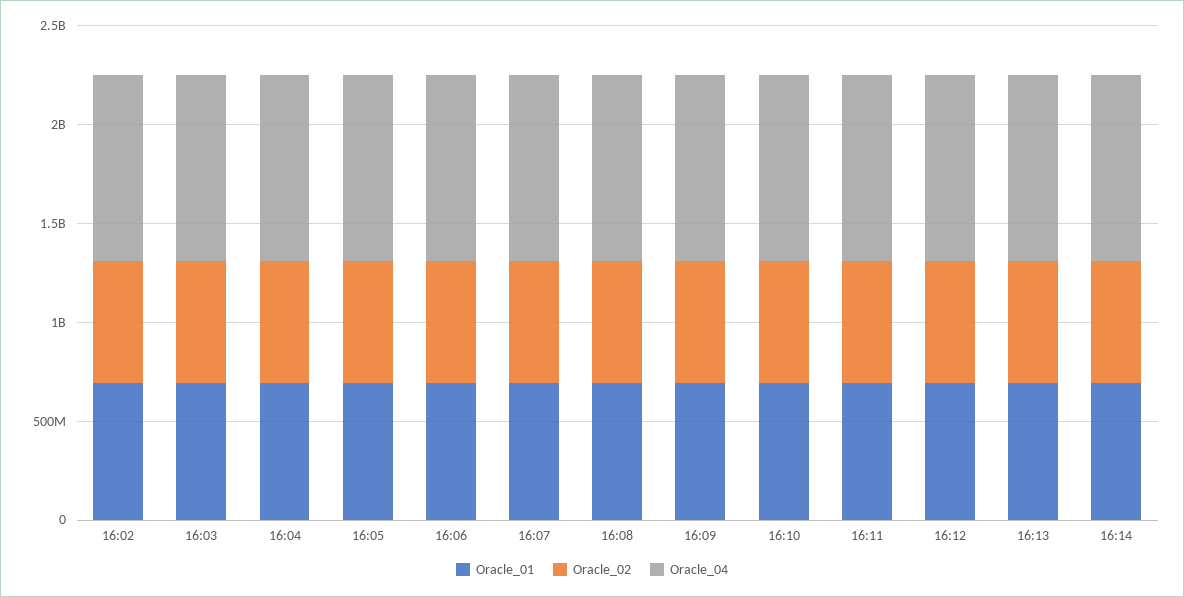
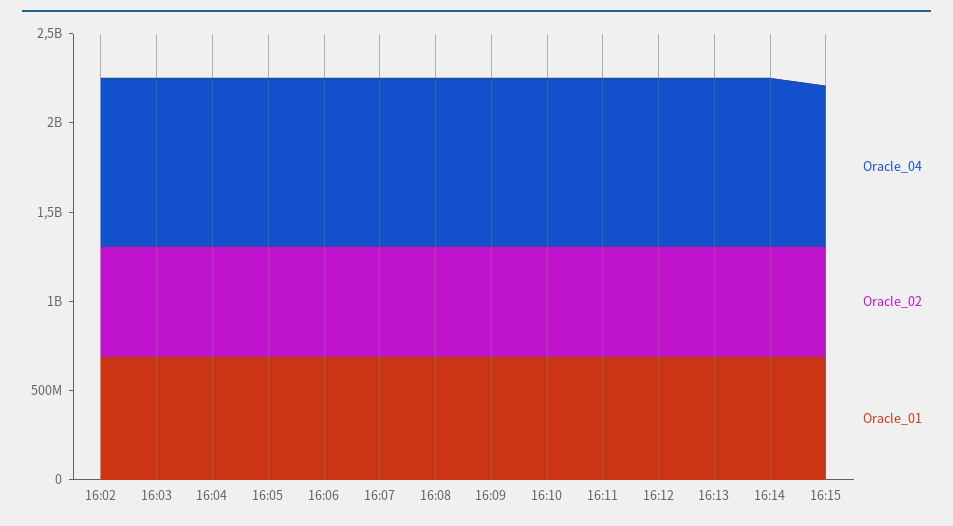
Oracle_04, 16:15: none -> 900000000
Oracle_02, 16:15: none -> 600000000
Oracle_01, 16:15: none -> 700000000

